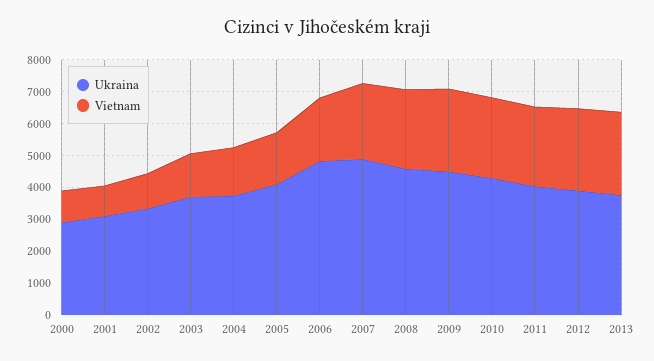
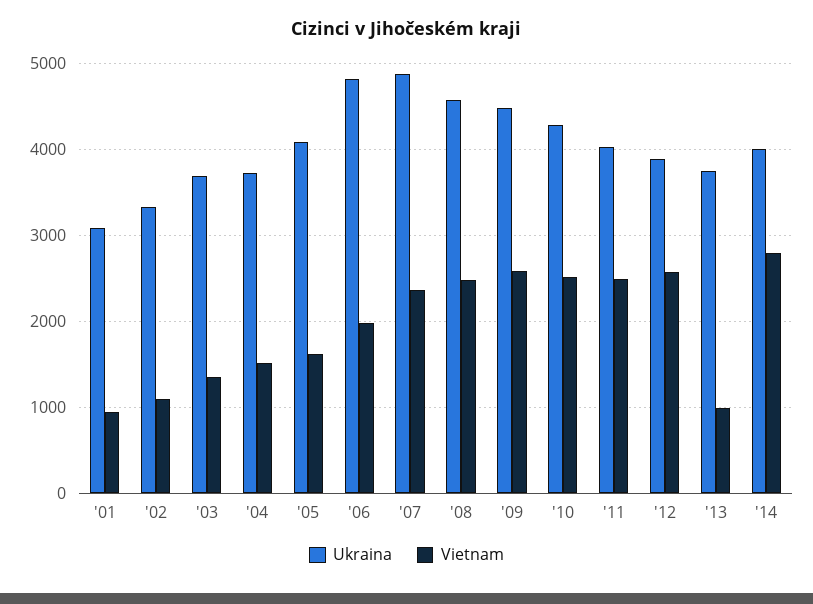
Ukraina, 2000: 3000 -> none
Vietnam, 2000: 1000 -> none
Vietnam, 2013: 2500 -> 1000
Ukraina, '14: none -> 4000
Vietnam, '14: none -> 2800

